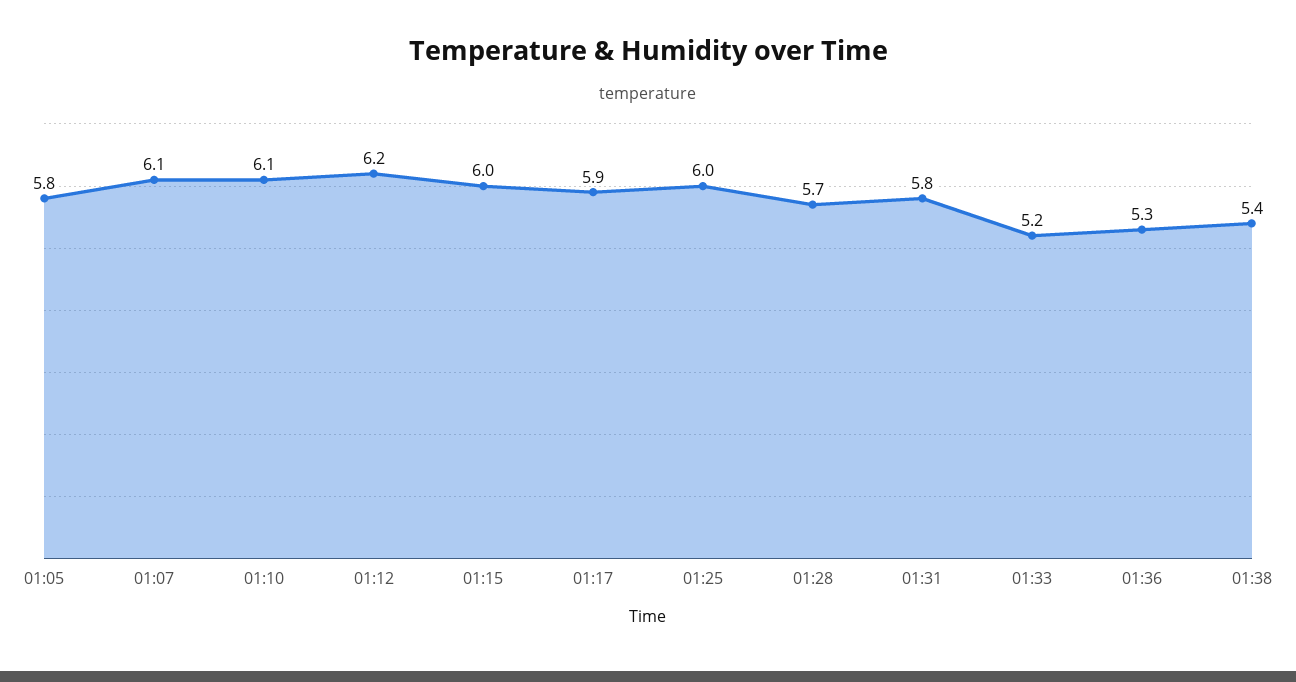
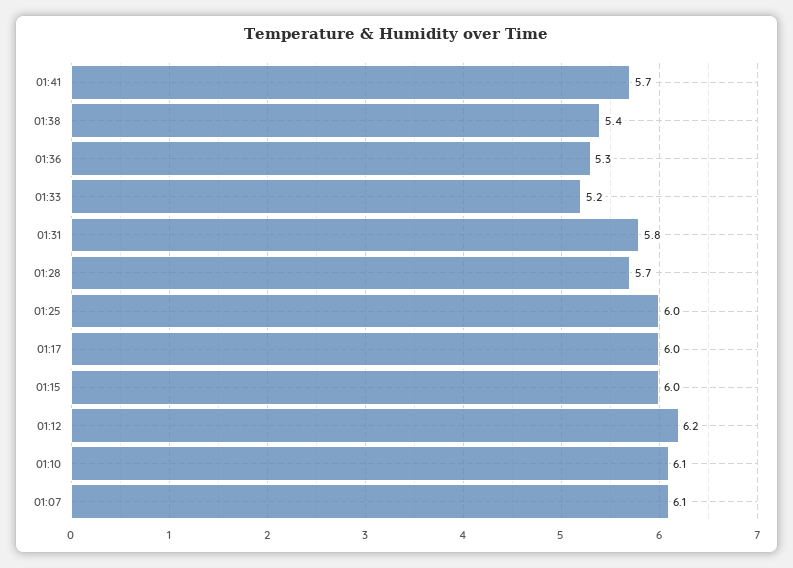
01:05: 5.8 -> none
01:17: 5.9 -> 6
01:41: none -> 5.7

